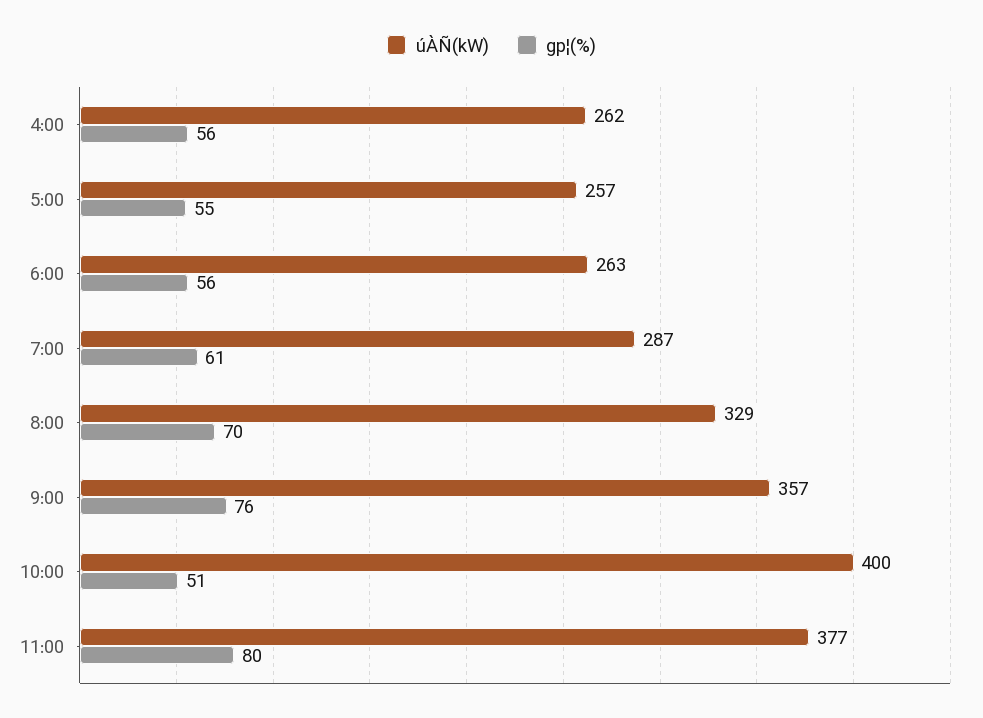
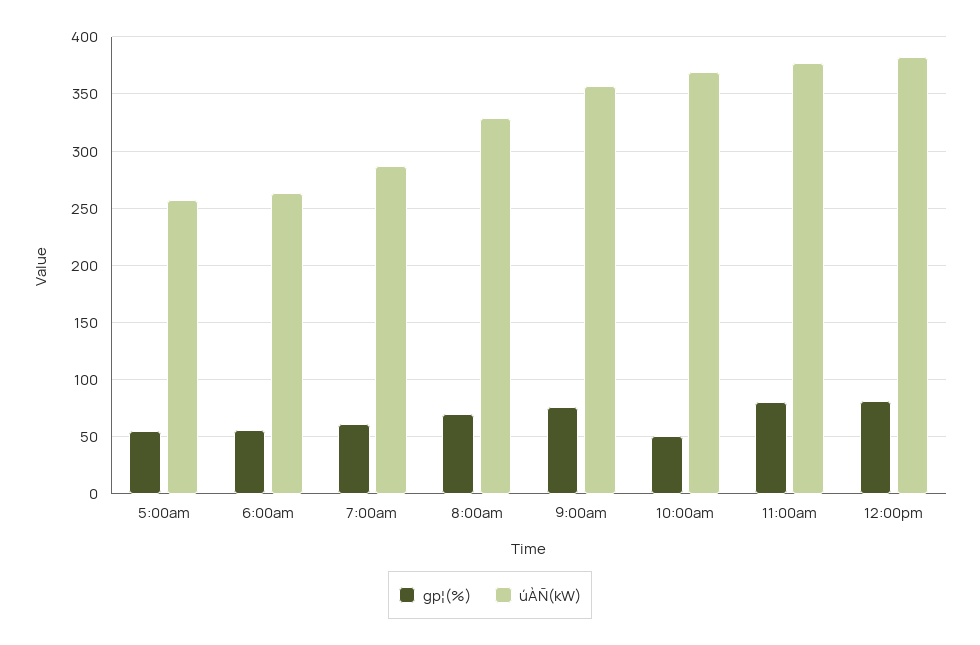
úÀÑ(kW), 4:00: 262 -> none
gp¦(%), 4:00: 56 -> none
úÀÑ(kW), 10:00: 400 -> 370
gp¦(%), 12:00pm: none -> 80
úÀÑ(kW), 12:00pm: none -> 380

